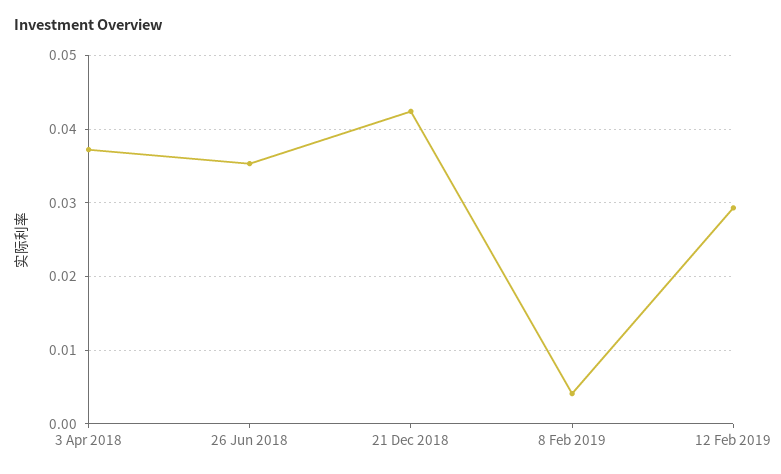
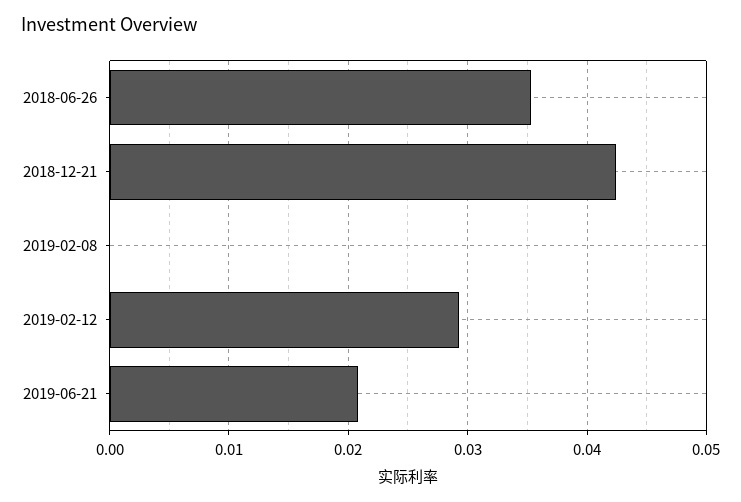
3 Apr 2018: 0.037 -> none
8 Feb 2019: 0.004 -> 0
2019-06-21: none -> 0.021

